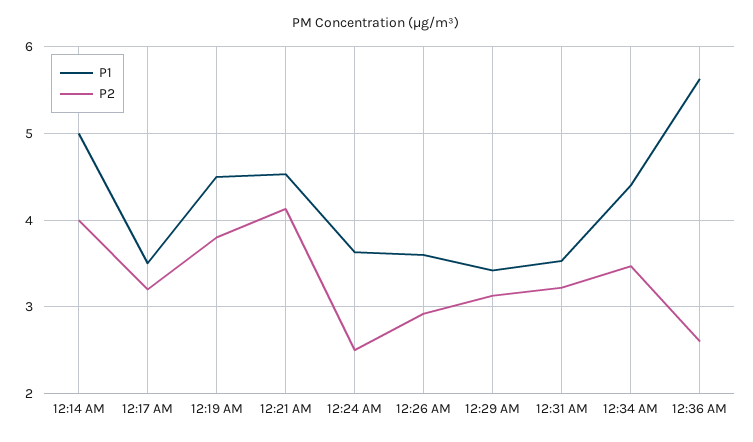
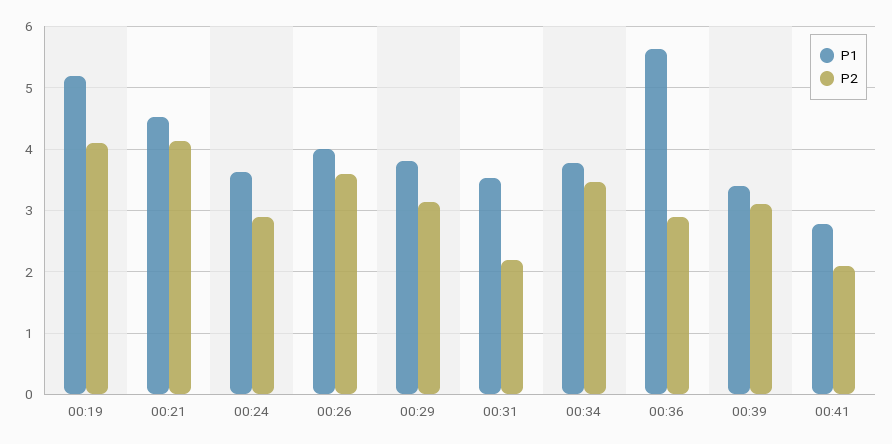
P1, 12:14 AM: 5 -> none
P2, 12:14 AM: 4 -> none
P1, 12:17 AM: 3.5 -> none
P2, 12:17 AM: 3.2 -> none
P1, 12:19 AM: 4.5 -> 5.2
P2, 12:19 AM: 3.8 -> 4.1
P2, 12:24 AM: 2.5 -> 2.9
P1, 12:26 AM: 3.6 -> 4
P2, 12:26 AM: 2.9 -> 3.6
P1, 12:29 AM: 3.4 -> 3.8
P2, 12:31 AM: 3.2 -> 2.2
P1, 12:34 AM: 4.4 -> 3.8
P2, 12:36 AM: 2.6 -> 2.9
P1, 00:39: none -> 3.4
P2, 00:39: none -> 3.1
P1, 00:41: none -> 2.8
P2, 00:41: none -> 2.1

